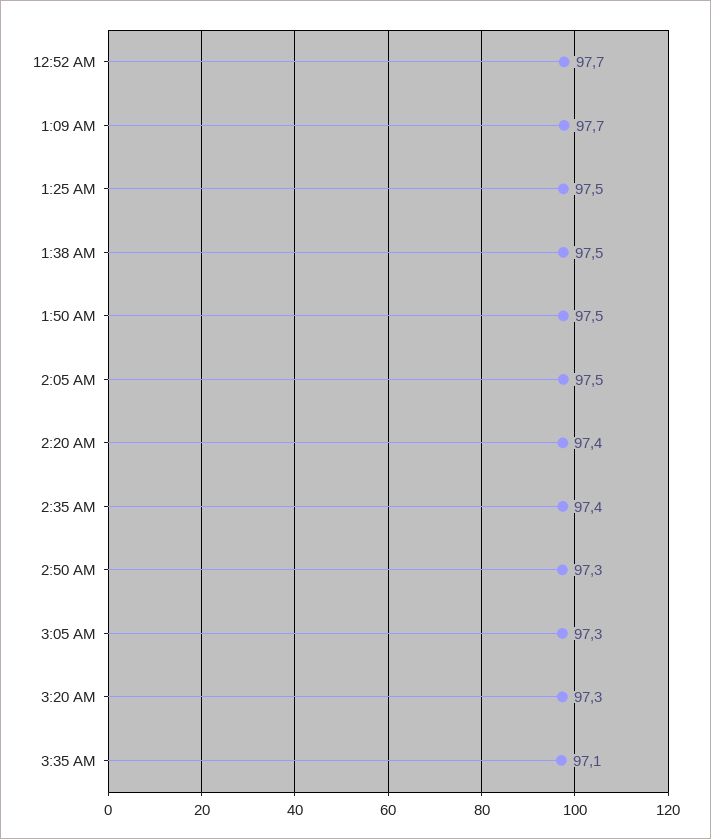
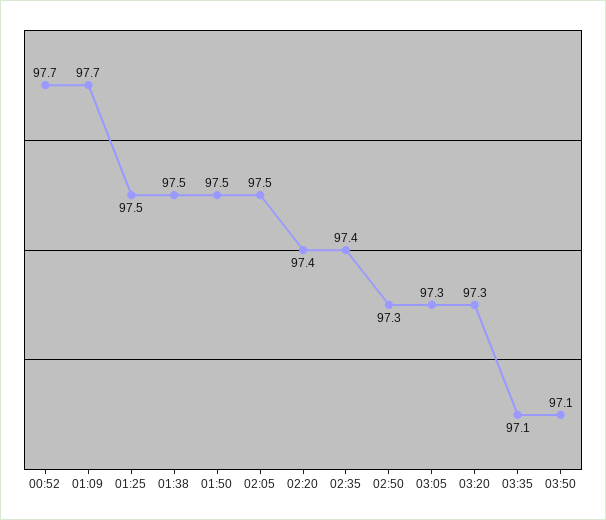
03:50: none -> 97.1

